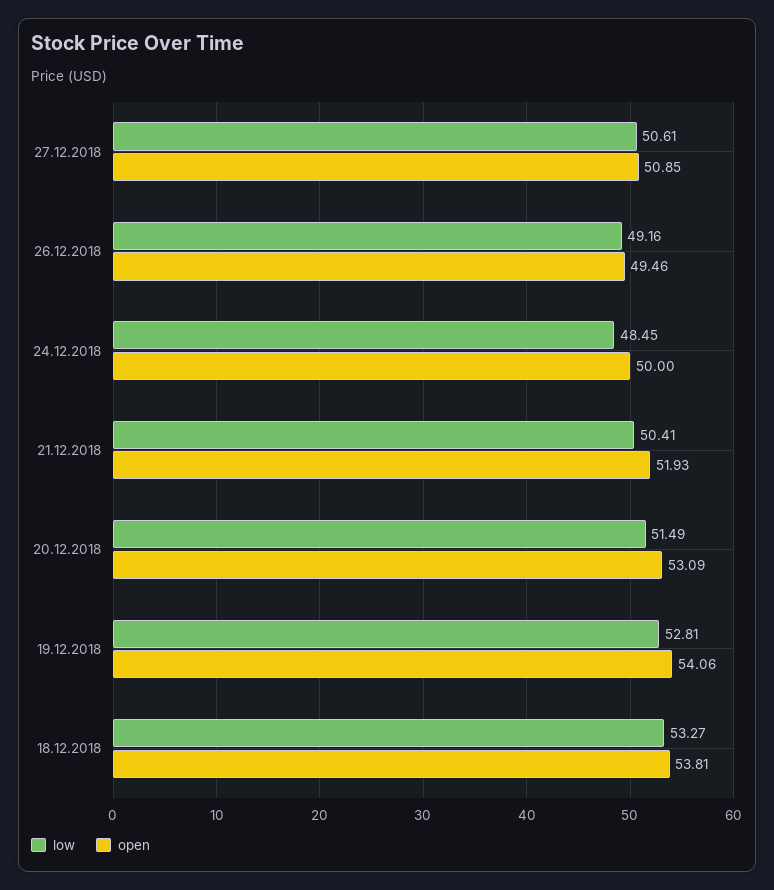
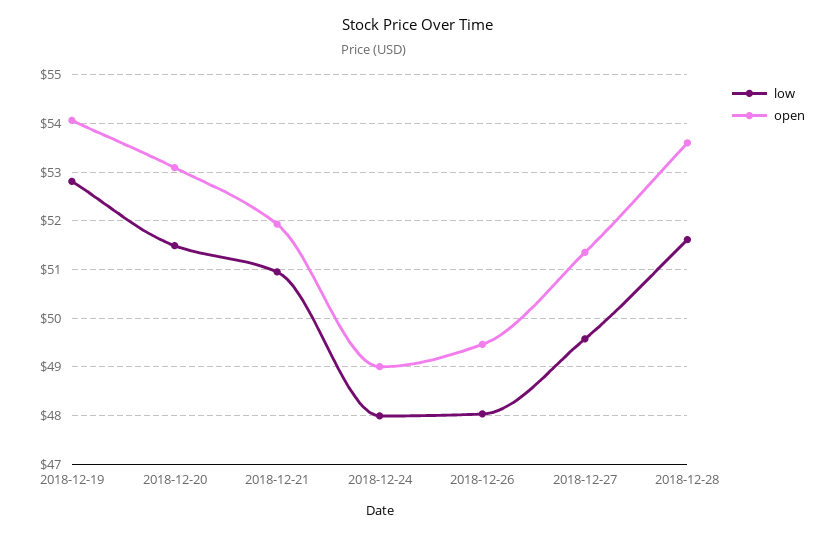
low, 27.12.2018: 50.61 -> 49.6
open, 27.12.2018: 50.85 -> 51.4
low, 26.12.2018: 49.16 -> 48
low, 24.12.2018: 48.45 -> 48
open, 24.12.2018: 50 -> 49
low, 21.12.2018: 50.41 -> 51
low, 18.12.2018: 53.27 -> none
open, 18.12.2018: 53.81 -> none
low, 2018-12-28: none -> 51.6
open, 2018-12-28: none -> 53.6

